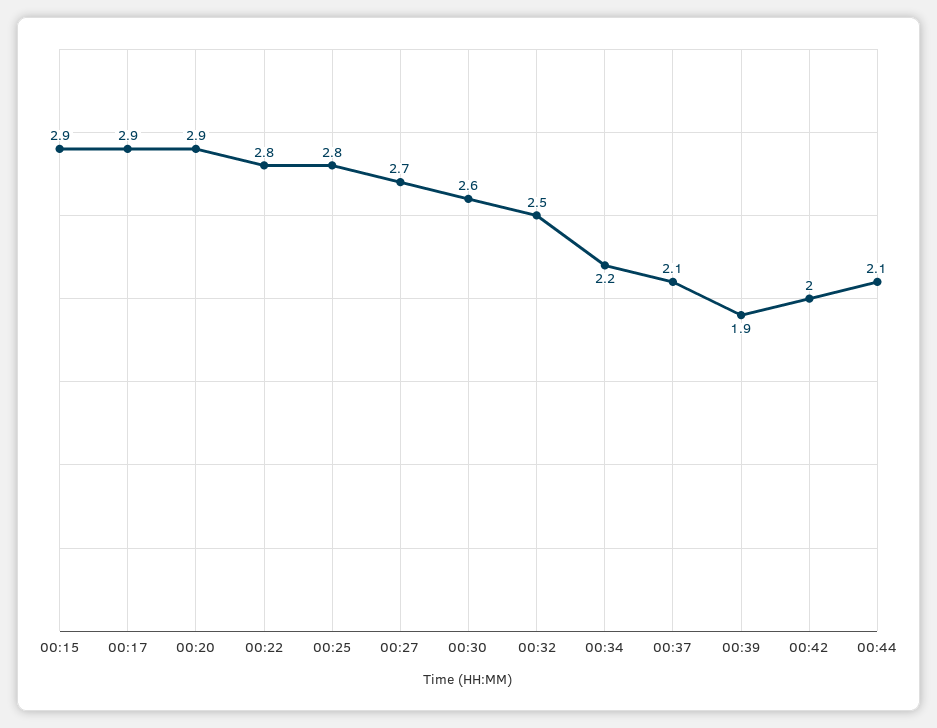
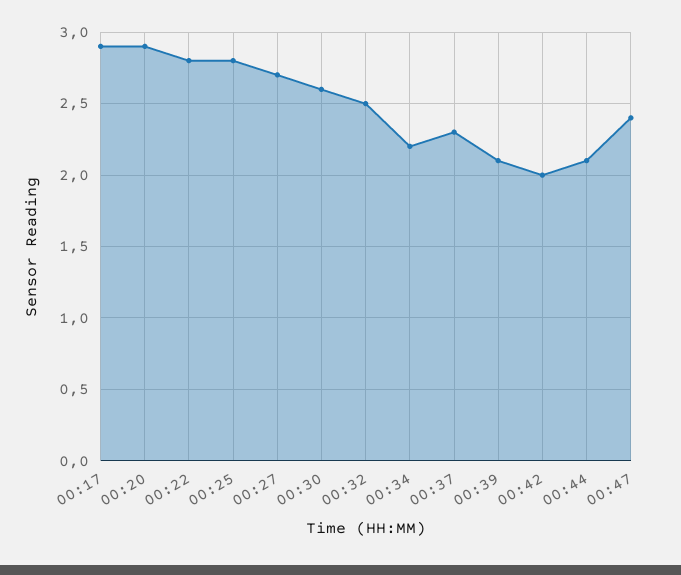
00:15: 2.9 -> none
00:37: 2.1 -> 2.3
00:39: 1.9 -> 2.1
00:47: none -> 2.4

